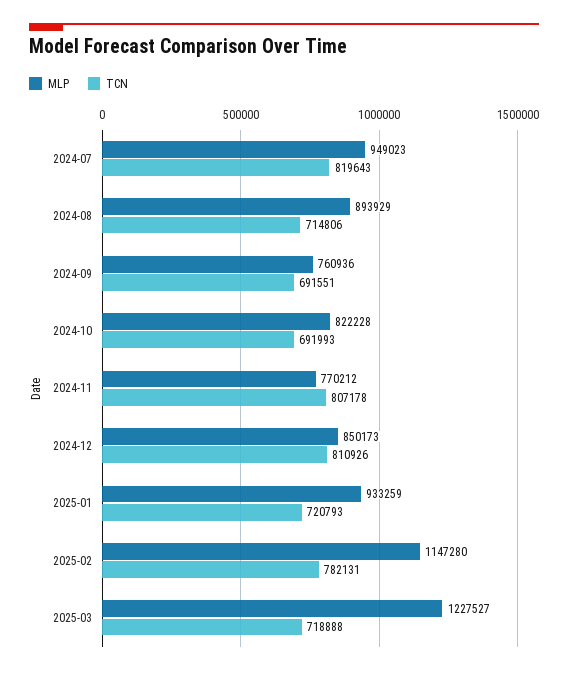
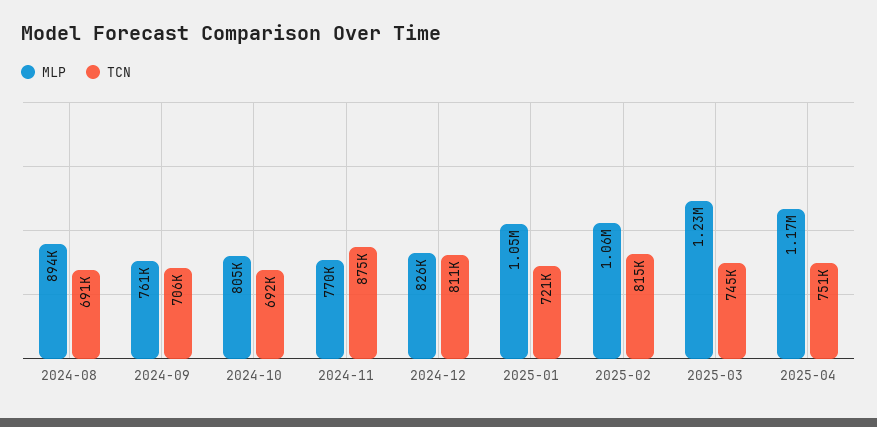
MLP, 2024-07: 949023 -> none
TCN, 2024-07: 819643 -> none
TCN, 2024-08: 714806 -> 691000
TCN, 2024-09: 691551 -> 706000
MLP, 2024-10: 822228 -> 805000
TCN, 2024-11: 807178 -> 875000
MLP, 2024-12: 850173 -> 826000
MLP, 2025-01: 933259 -> 1050000
MLP, 2025-02: 1147280 -> 1060000
TCN, 2025-02: 782131 -> 815000
TCN, 2025-03: 718888 -> 745000
MLP, 2025-04: none -> 1170000
TCN, 2025-04: none -> 751000

